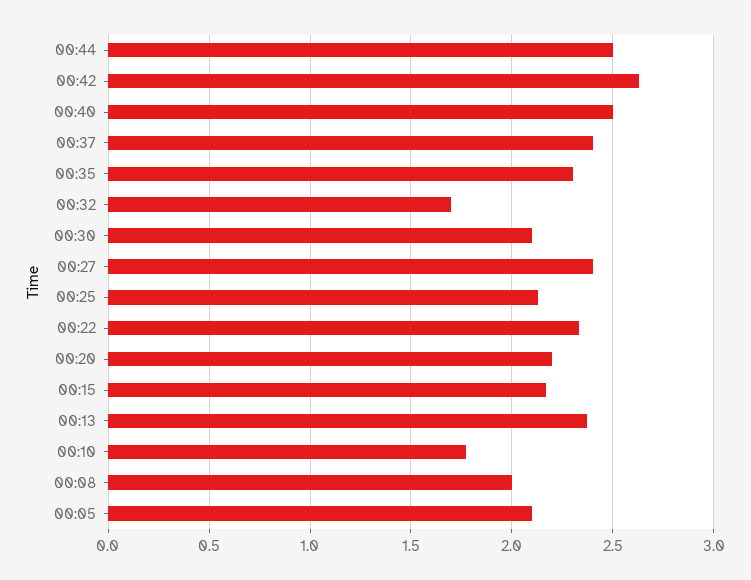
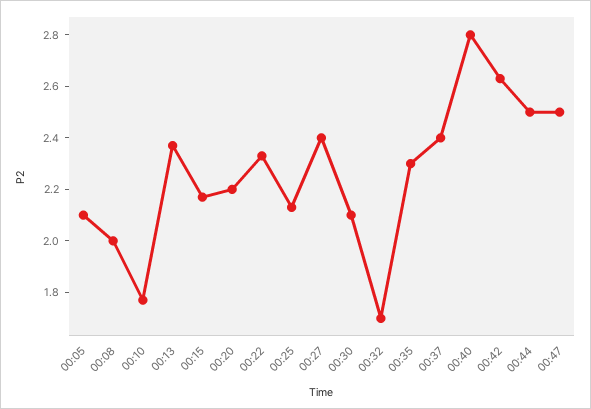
00:40: 2.5 -> 2.8
00:47: none -> 2.5

